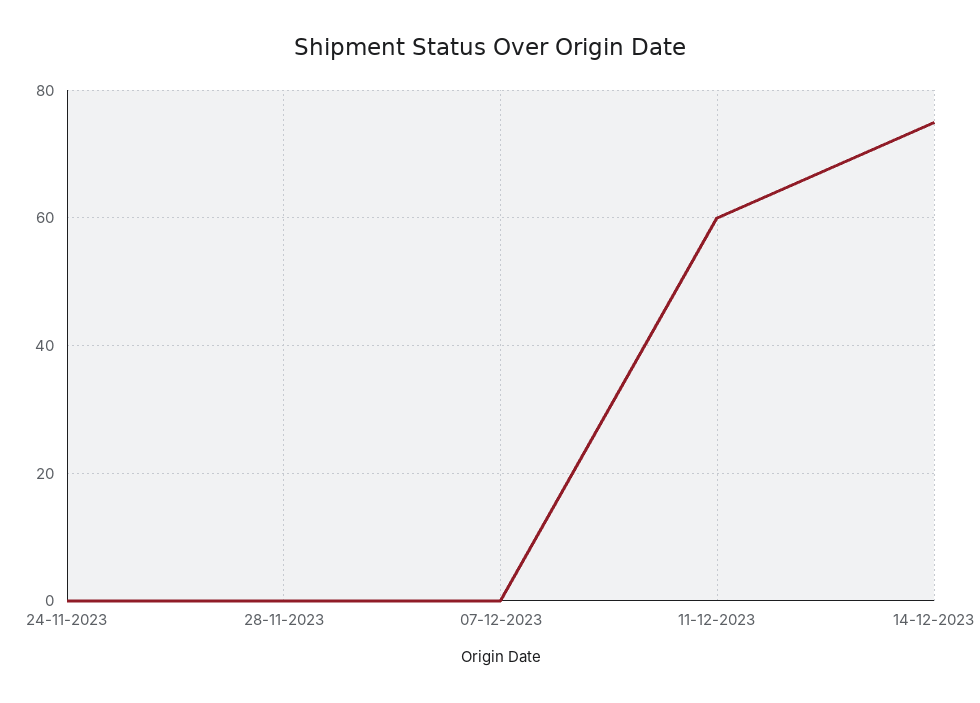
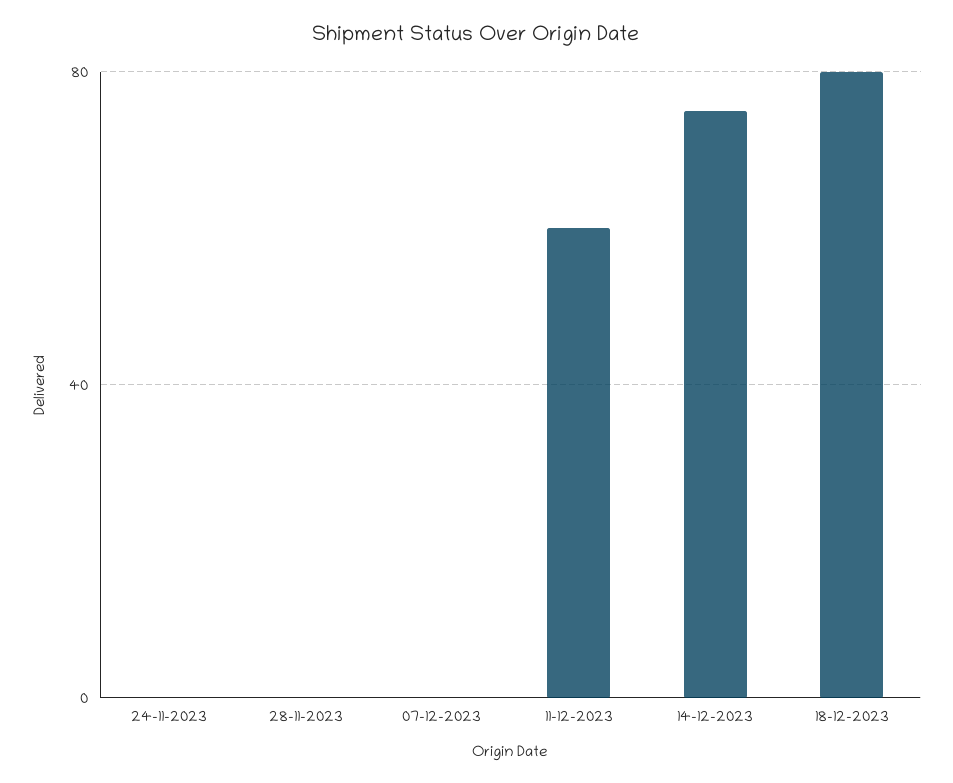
18-12-2023: none -> 80

